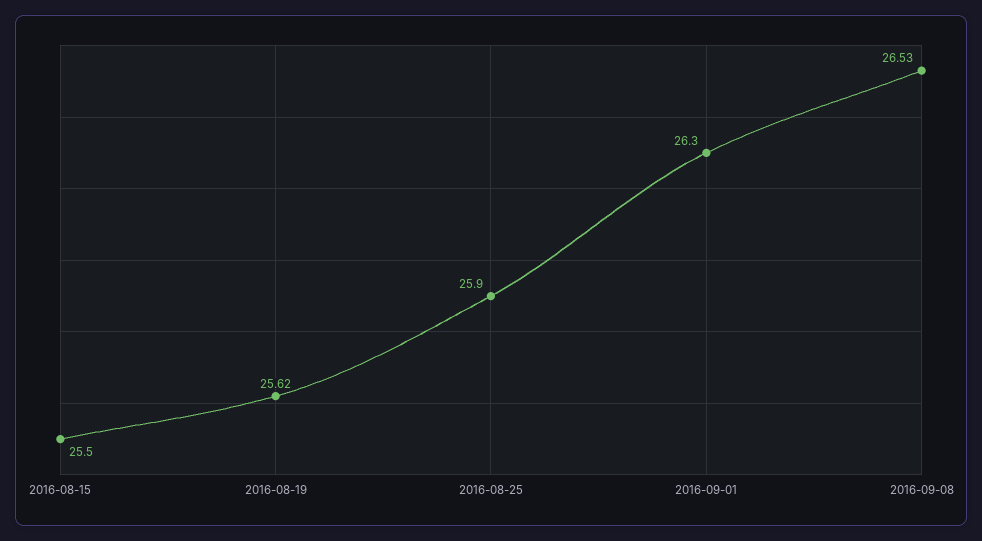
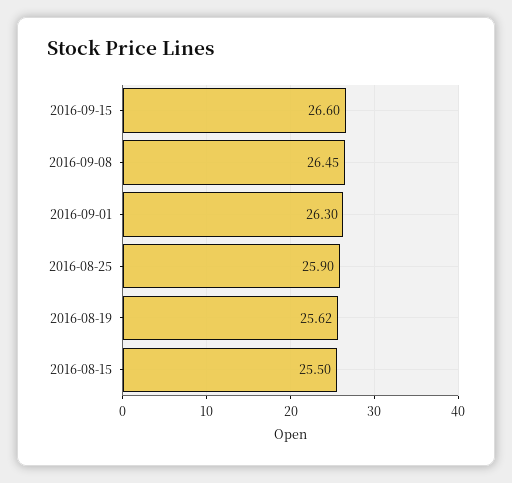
2016-09-08: 26.53 -> 26.45
2016-09-15: none -> 26.6

